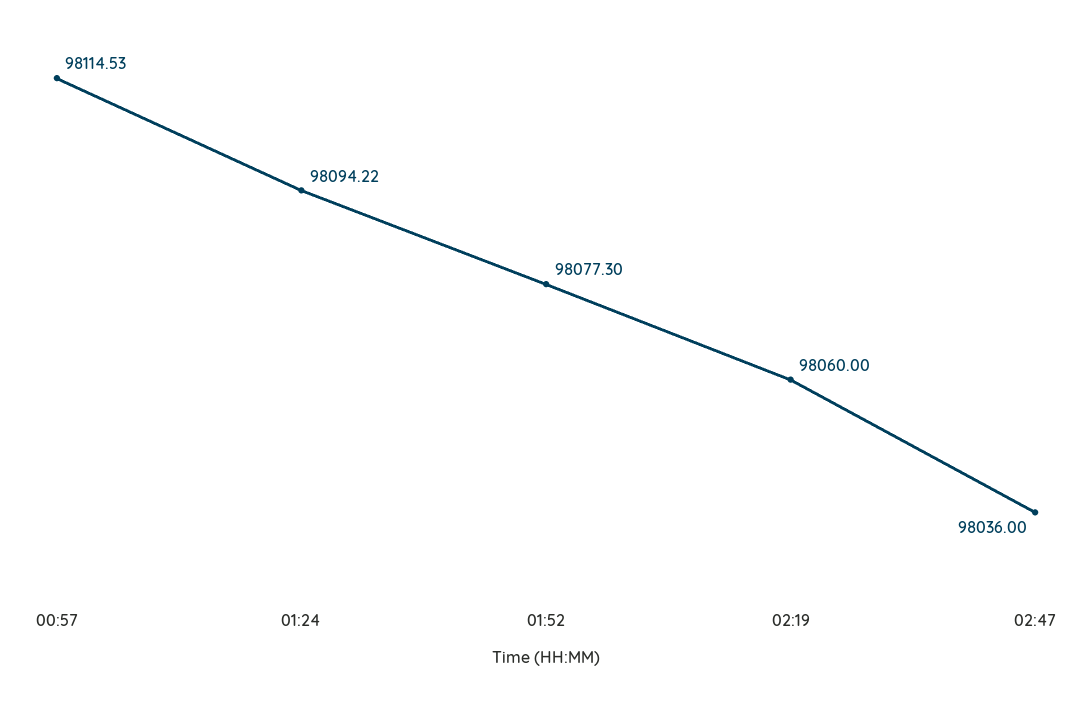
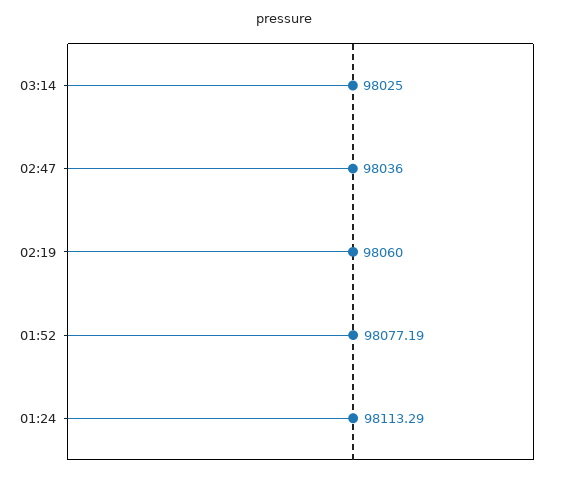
00:57: 98114.53 -> none
01:24: 98094.22 -> 98113.29
01:52: 98077.3 -> 98077.19
03:14: none -> 98025

